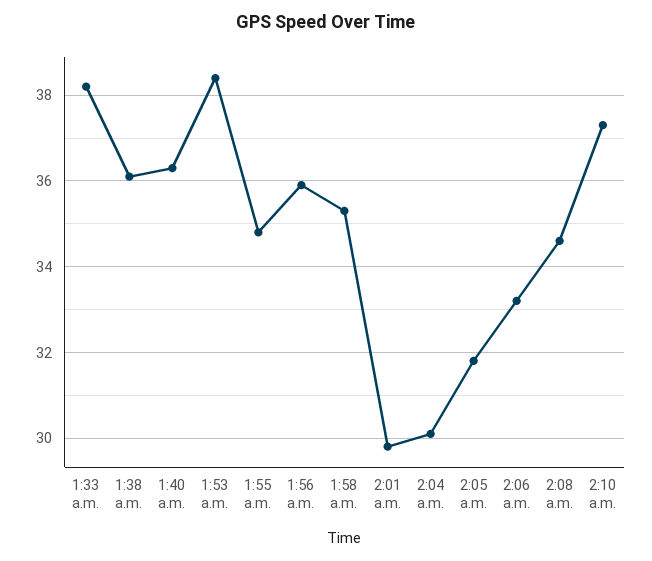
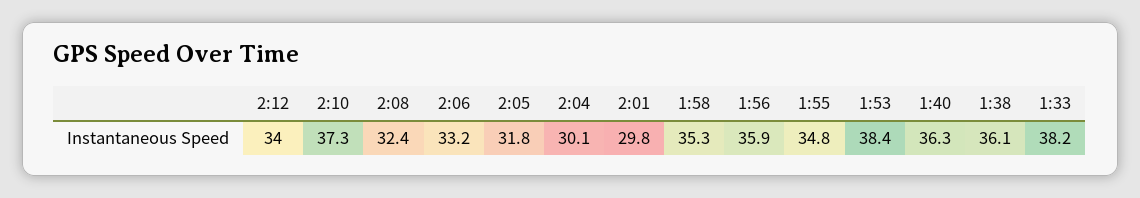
2:08 a.m.: 34.5 -> 32.4
2:12: none -> 34

